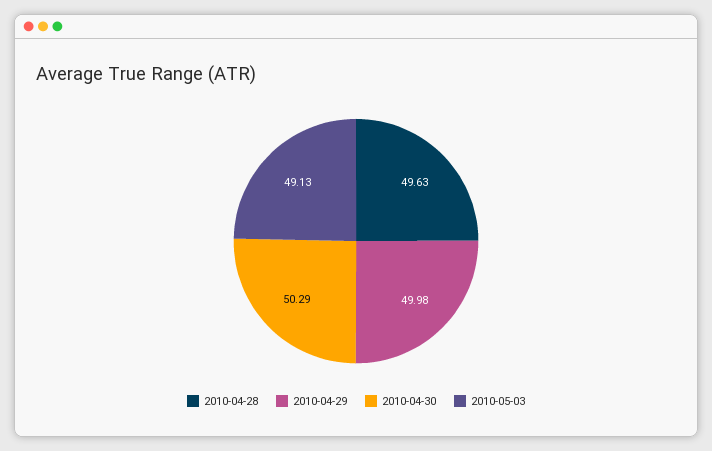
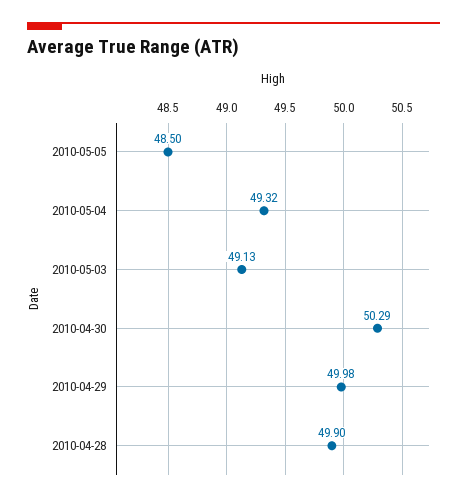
2010-04-28: 49.63 -> 49.9
2010-05-05: none -> 48.5
2010-05-04: none -> 49.32

